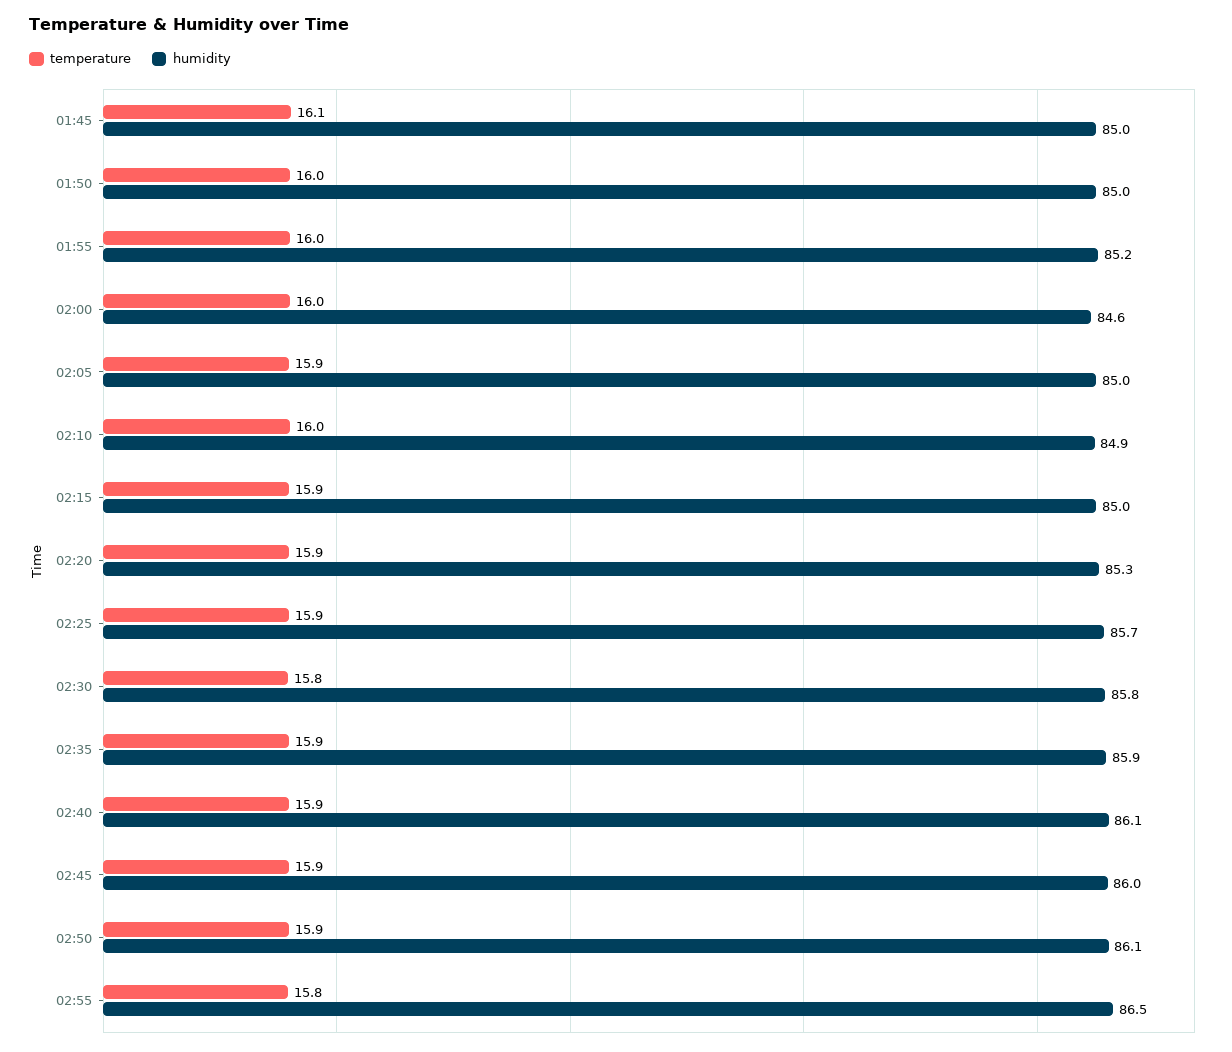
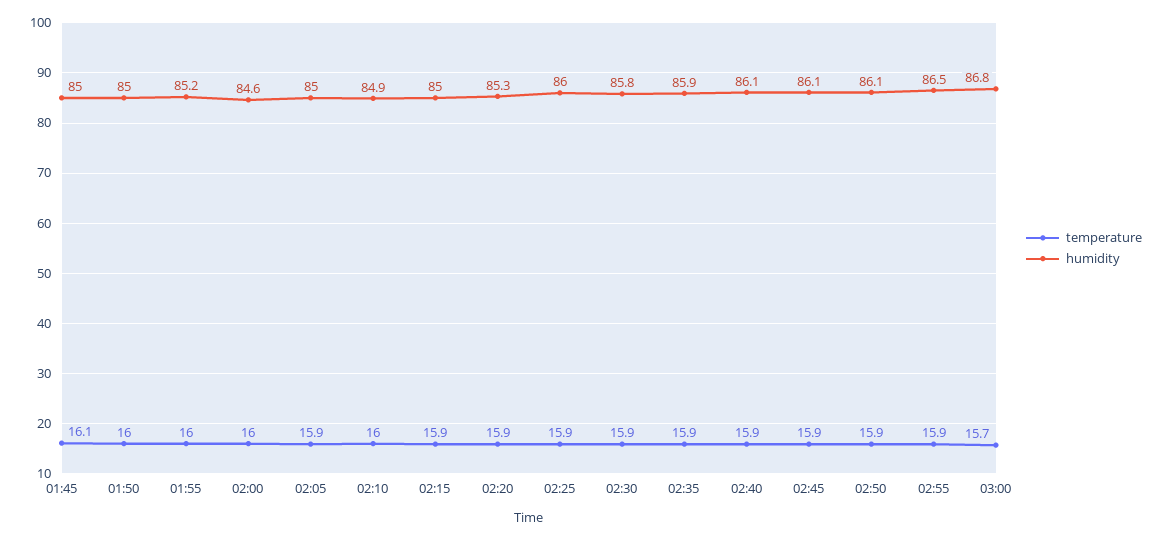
humidity, 02:25: 85.7 -> 86
temperature, 02:30: 15.8 -> 15.9
humidity, 02:45: 86 -> 86.1
temperature, 02:55: 15.8 -> 15.9
temperature, 03:00: none -> 15.7
humidity, 03:00: none -> 86.8

